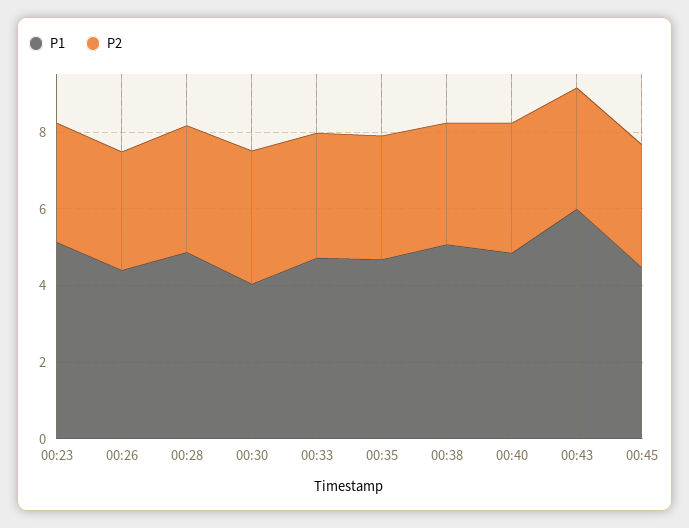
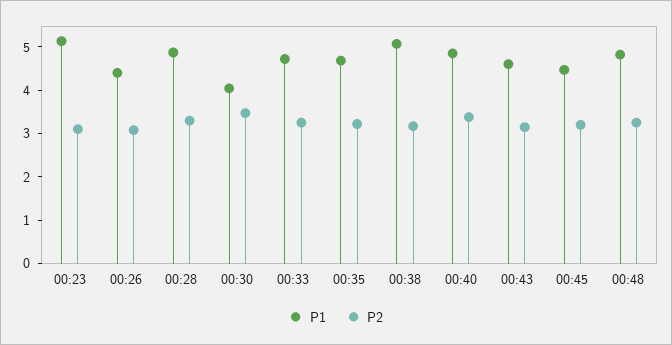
P1, 00:43: 6 -> 4.6
P1, 00:48: none -> 4.8
P2, 00:48: none -> 3.2

